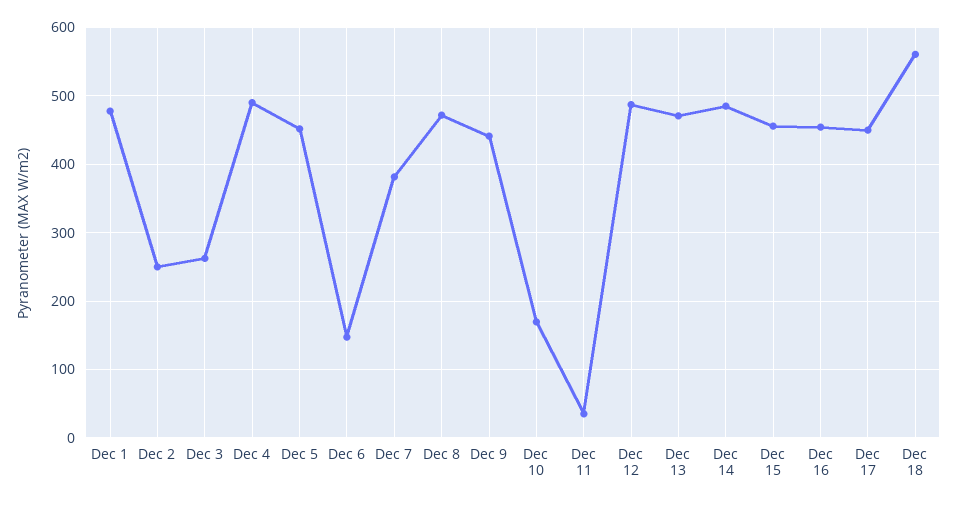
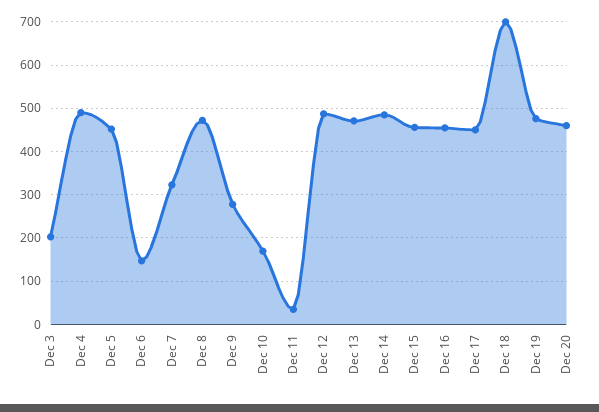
Dec 1: 480 -> none
Dec 2: 250 -> none
Dec 3: 260 -> 200
Dec 7: 380 -> 320
Dec 9: 440 -> 280
Dec 18: 560 -> 700
Dec 19: none -> 480
Dec 20: none -> 460

